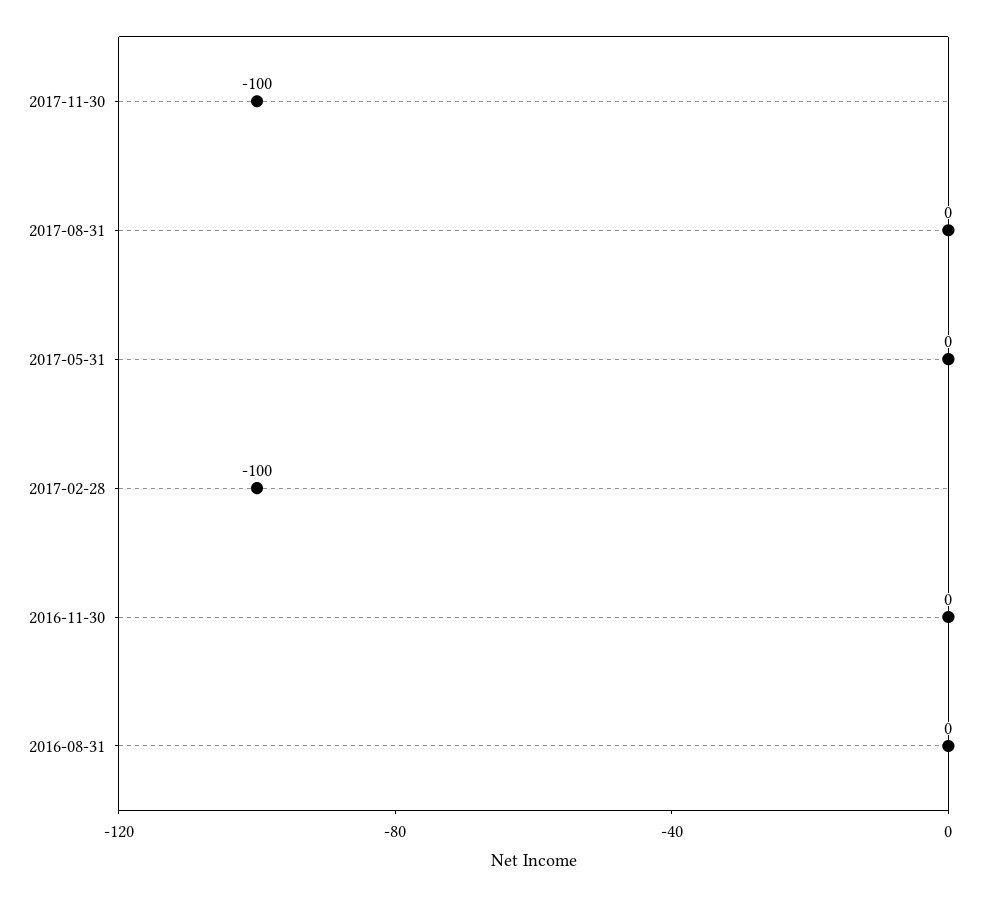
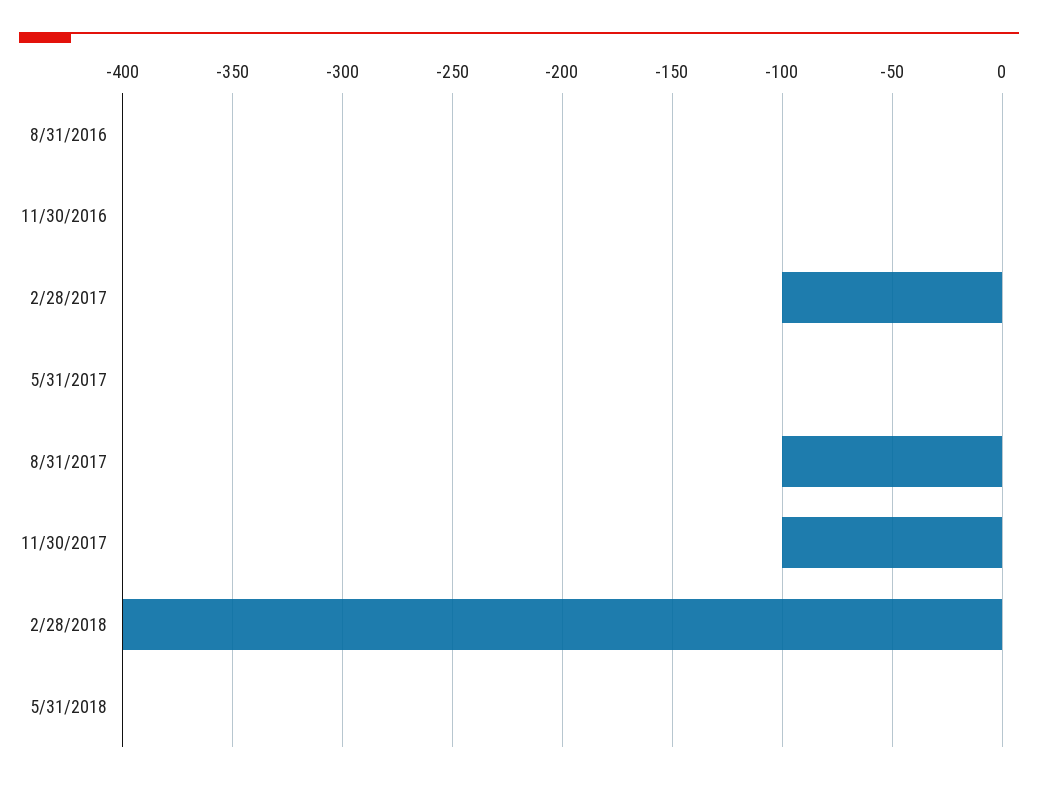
2017-08-31: 0 -> -100
2/28/2018: none -> -400
5/31/2018: none -> 0

